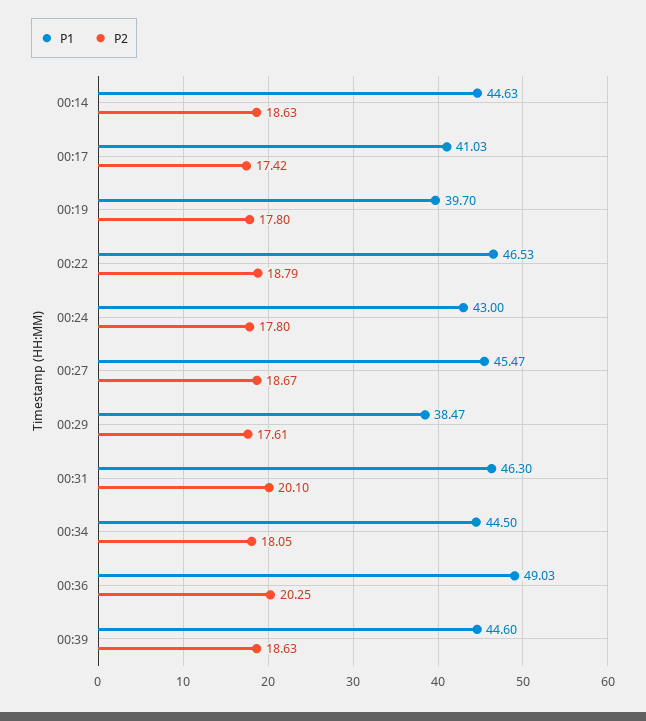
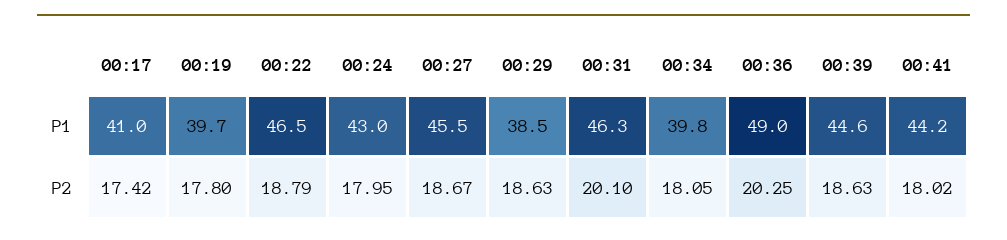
P1, 00:14: 44.63 -> none
P2, 00:14: 18.63 -> none
P2, 00:24: 17.8 -> 17.95
P2, 00:29: 17.61 -> 18.63
P1, 00:34: 44.5 -> 39.8
P1, 00:41: none -> 44.2
P2, 00:41: none -> 18.02

